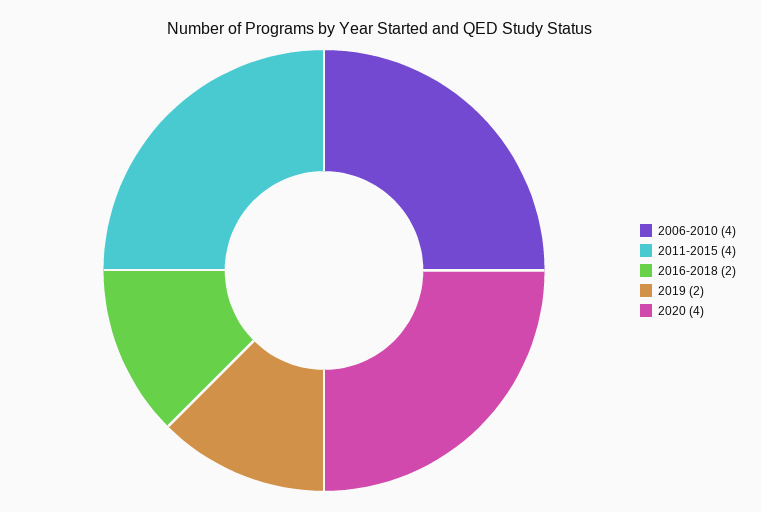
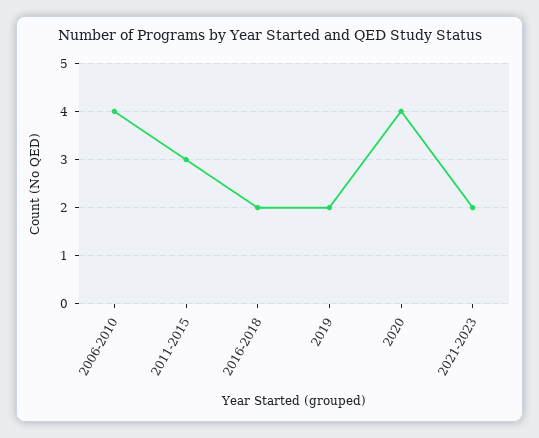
2011-2015: 4 -> 3
2021-2023: none -> 2

